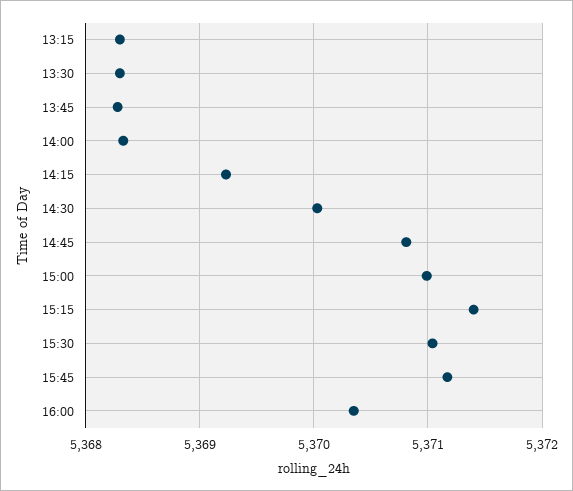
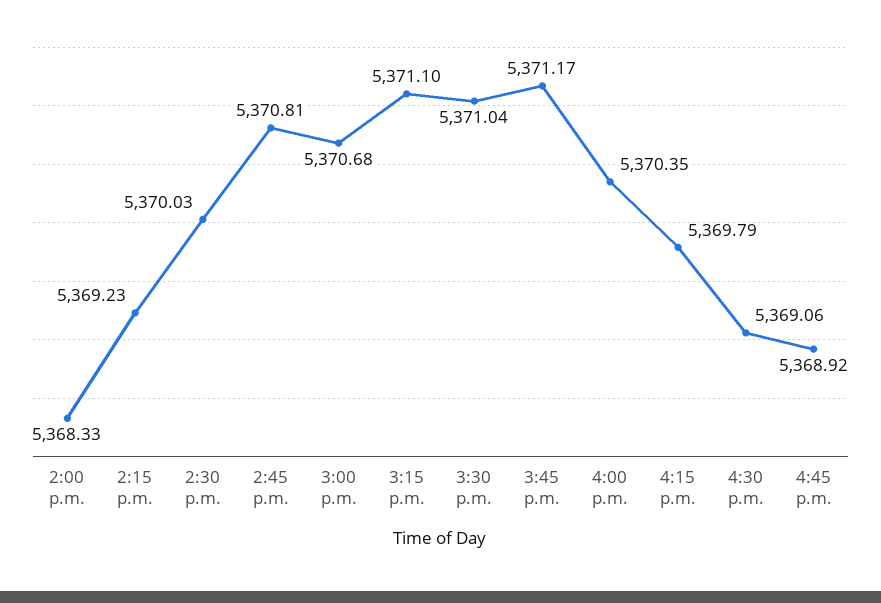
13:15: 5368.3 -> none
13:30: 5368.3 -> none
13:45: 5368.3 -> none
15:00: 5371 -> 5370.68
15:15: 5371.4 -> 5371.1
4:15 p.m.: none -> 5369.79
4:30 p.m.: none -> 5369.06
4:45 p.m.: none -> 5368.92

